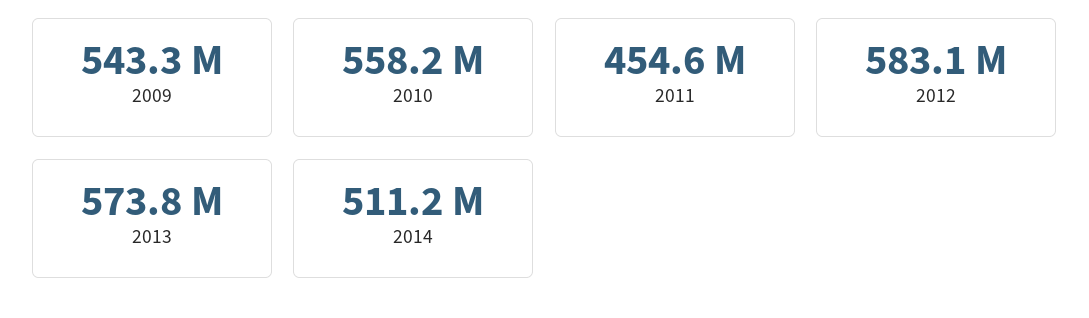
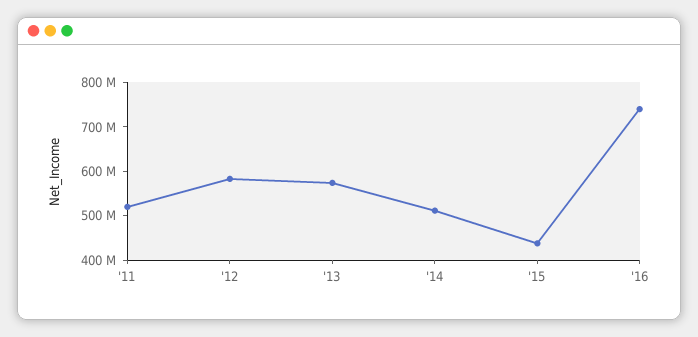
2009: 543300000 -> none
2010: 558200000 -> none
2011: 454600000 -> 520000000
'15: none -> 440000000
'16: none -> 740000000

